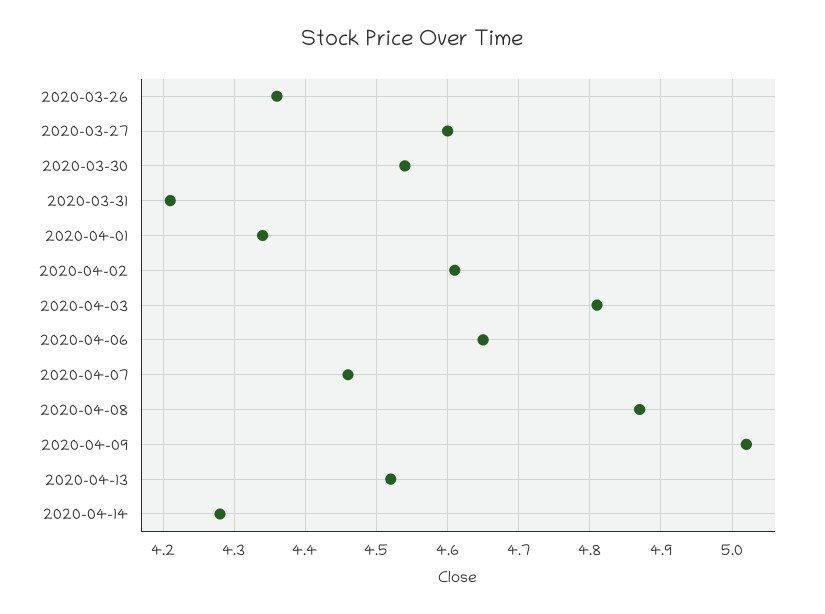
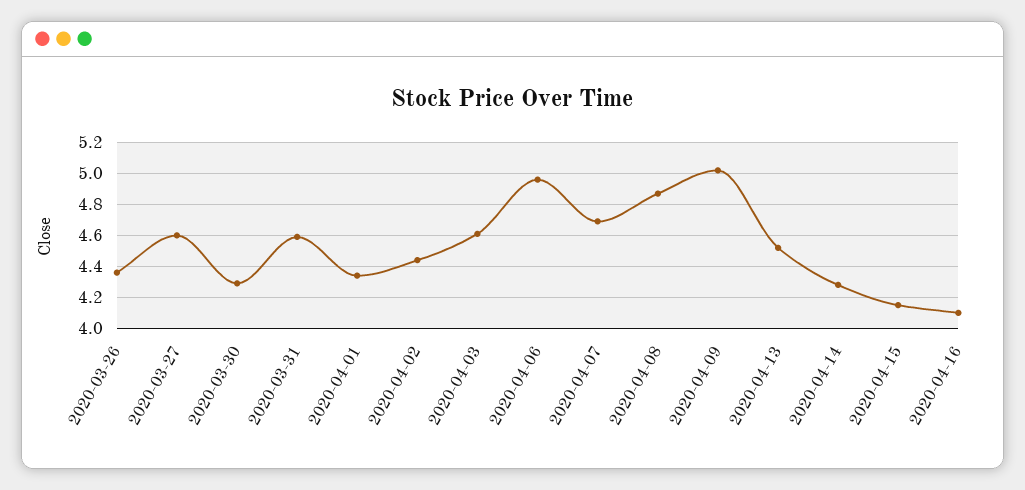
2020-03-30: 4.54 -> 4.3
2020-03-31: 4.21 -> 4.6
2020-04-02: 4.61 -> 4.45
2020-04-03: 4.81 -> 4.6
2020-04-06: 4.65 -> 4.95
2020-04-07: 4.46 -> 4.7
2020-04-15: none -> 4.15
2020-04-16: none -> 4.1

